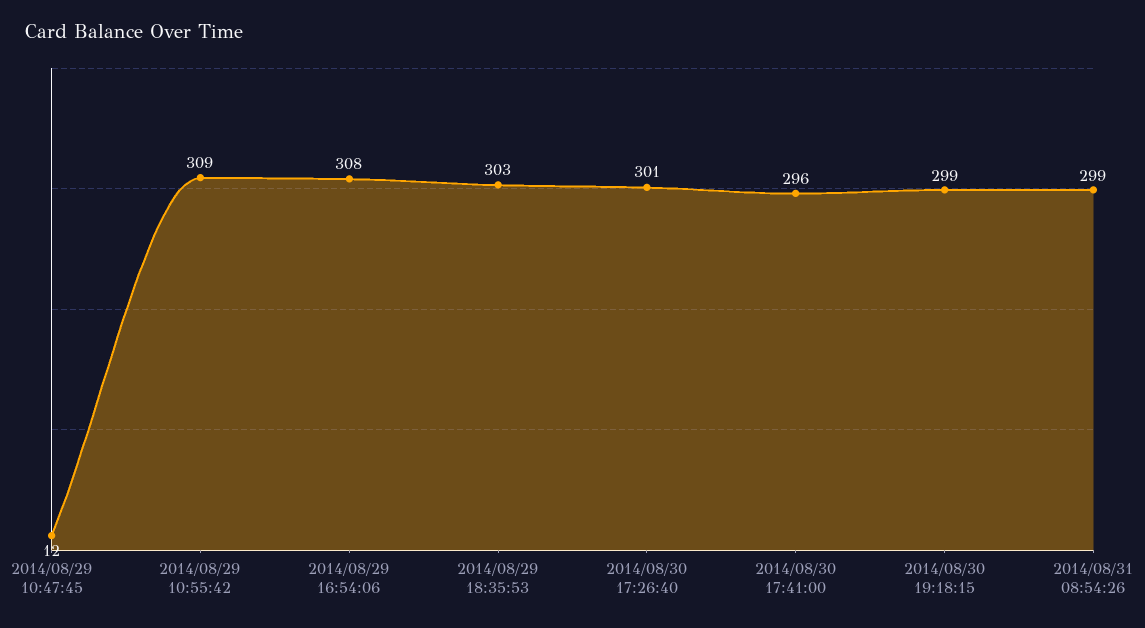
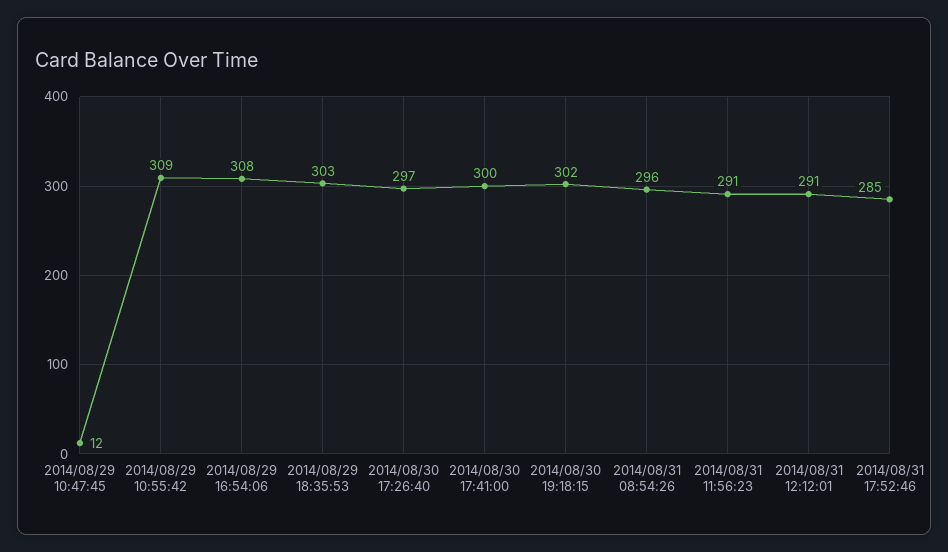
2014/08/30 17:26:40: 301 -> 297
2014/08/30 17:41:00: 296 -> 300
2014/08/30 19:18:15: 299 -> 302
2014/08/31 08:54:26: 299 -> 296
2014/08/31 11:56:23: none -> 291
2014/08/31 12:12:01: none -> 291
2014/08/31 17:52:46: none -> 285

